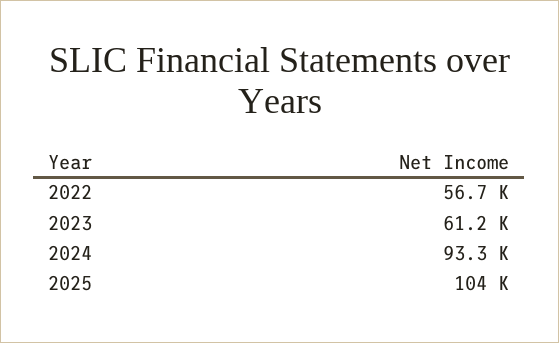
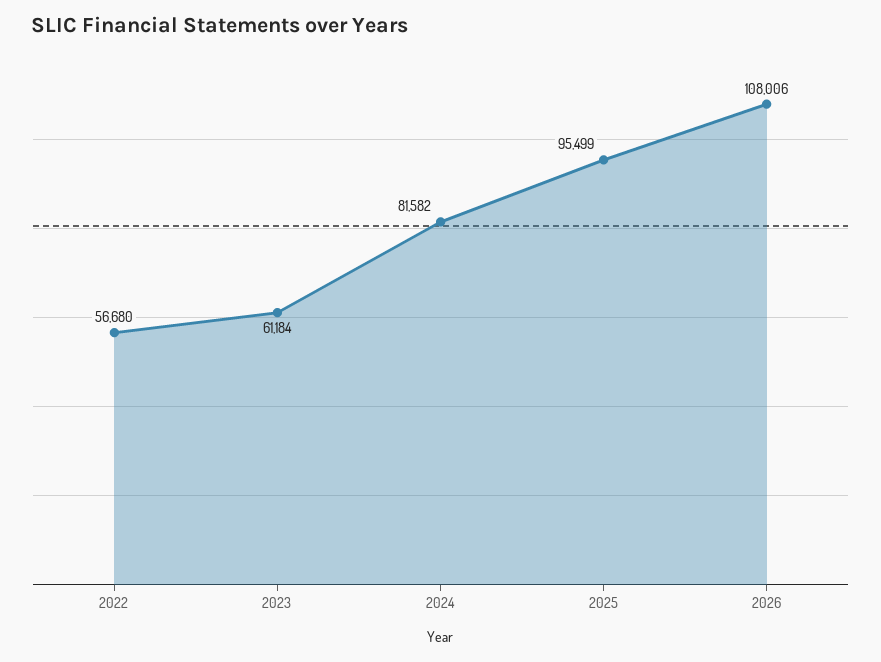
2024: 93300 -> 81582
2025: 104000 -> 95499
2026: none -> 108006

